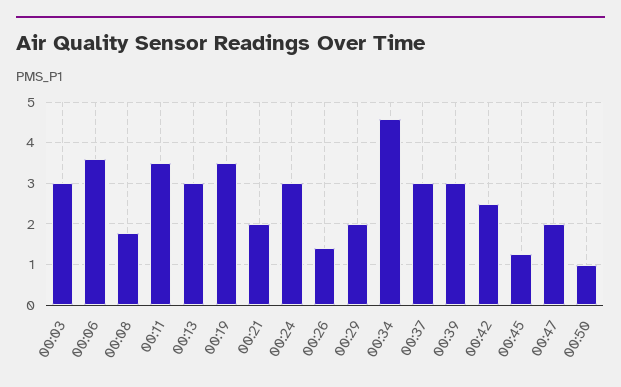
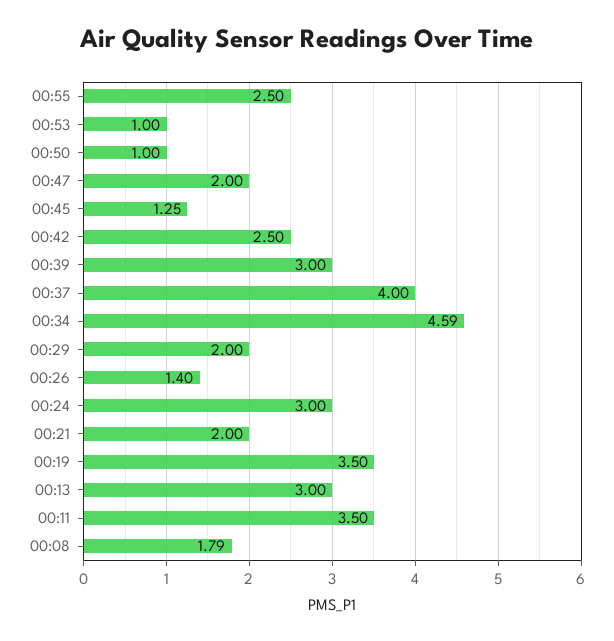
00:03: 3 -> none
00:06: 3.6 -> none
00:37: 3 -> 4
00:55: none -> 2.5
00:53: none -> 1

